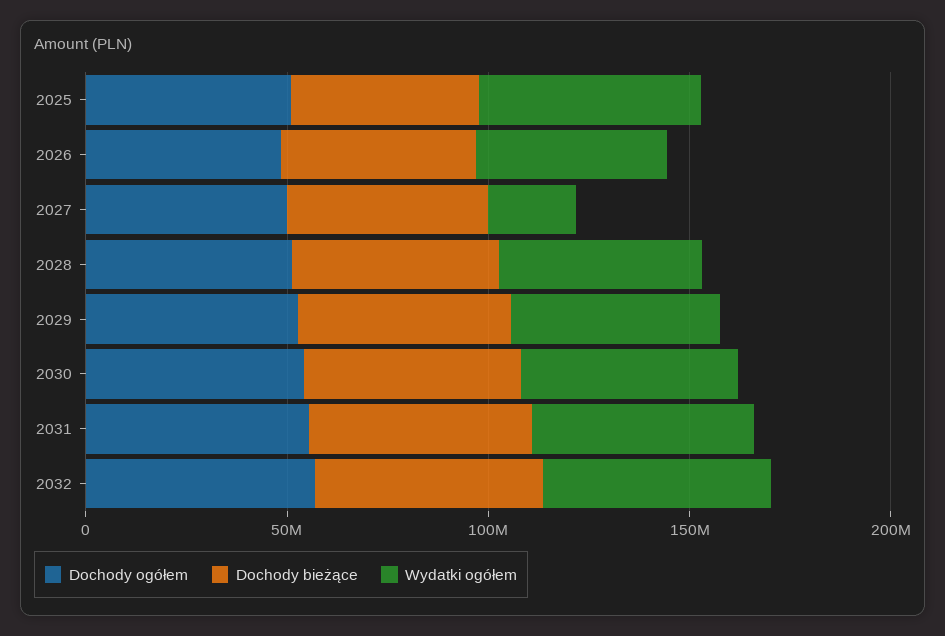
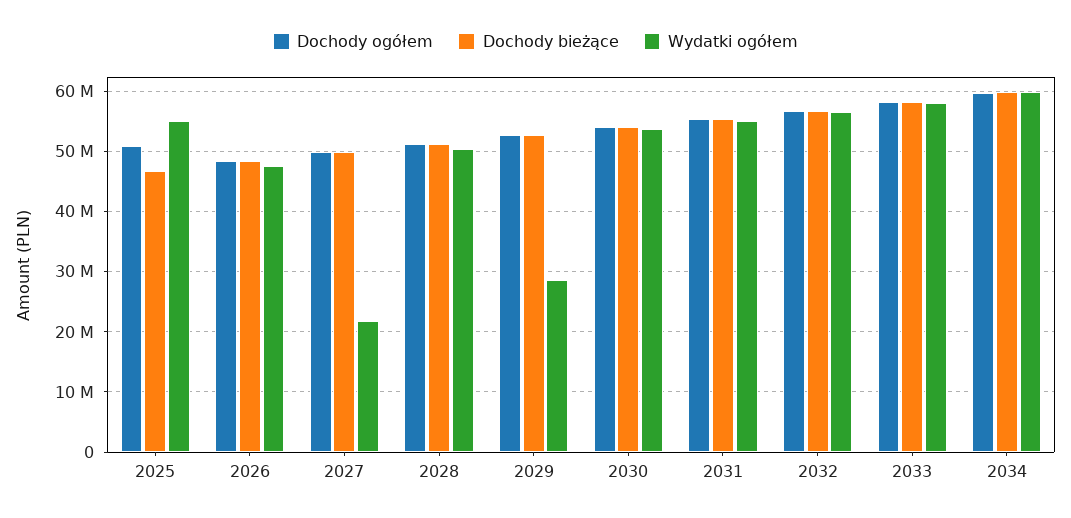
Wydatki ogółem, 2029: 50000000 -> 29000000
Dochody ogółem, 2033: none -> 58000000
Dochody bieżące, 2033: none -> 58000000
Wydatki ogółem, 2033: none -> 58000000
Dochody ogółem, 2034: none -> 60000000
Dochody bieżące, 2034: none -> 60000000
Wydatki ogółem, 2034: none -> 60000000

